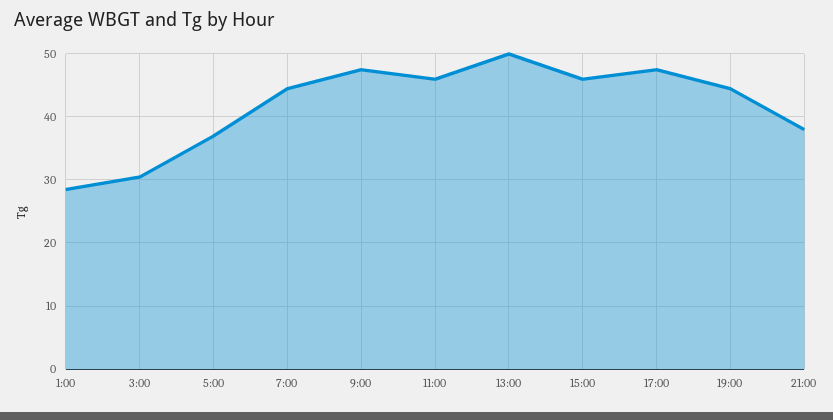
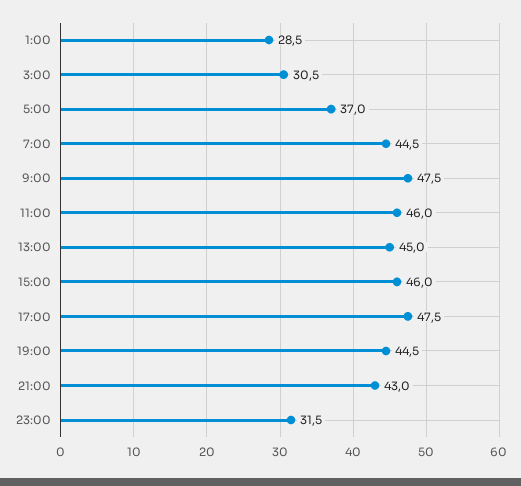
13:00: 50 -> 45
21:00: 38 -> 43
23:00: none -> 31.5

